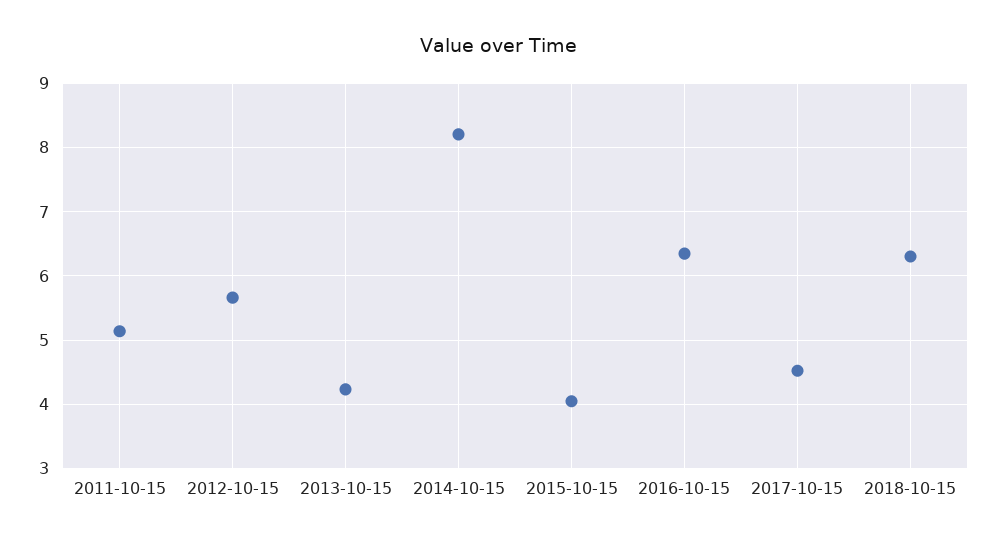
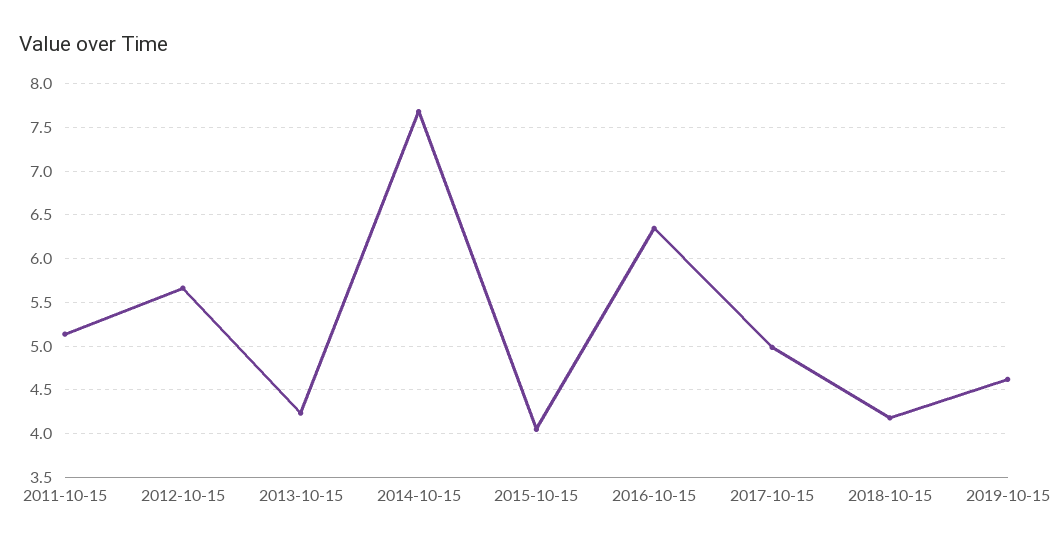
2014-10-15: 8.2 -> 7.7
2017-10-15: 4.5 -> 5
2018-10-15: 6.3 -> 4.2
2019-10-15: none -> 4.6

